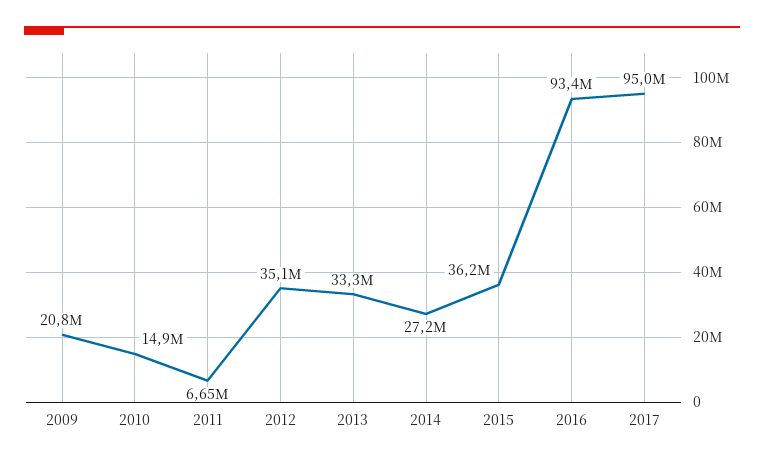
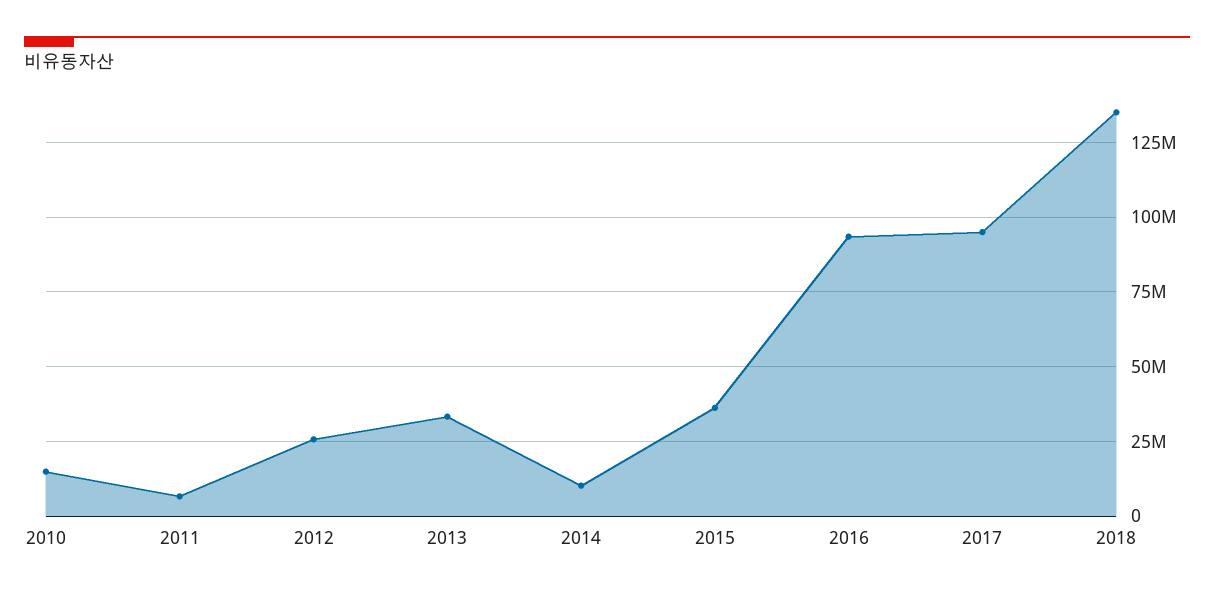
2009: 20800000 -> none
2012: 35100000 -> 25000000
2014: 27200000 -> 10000000
2018: none -> 135000000

